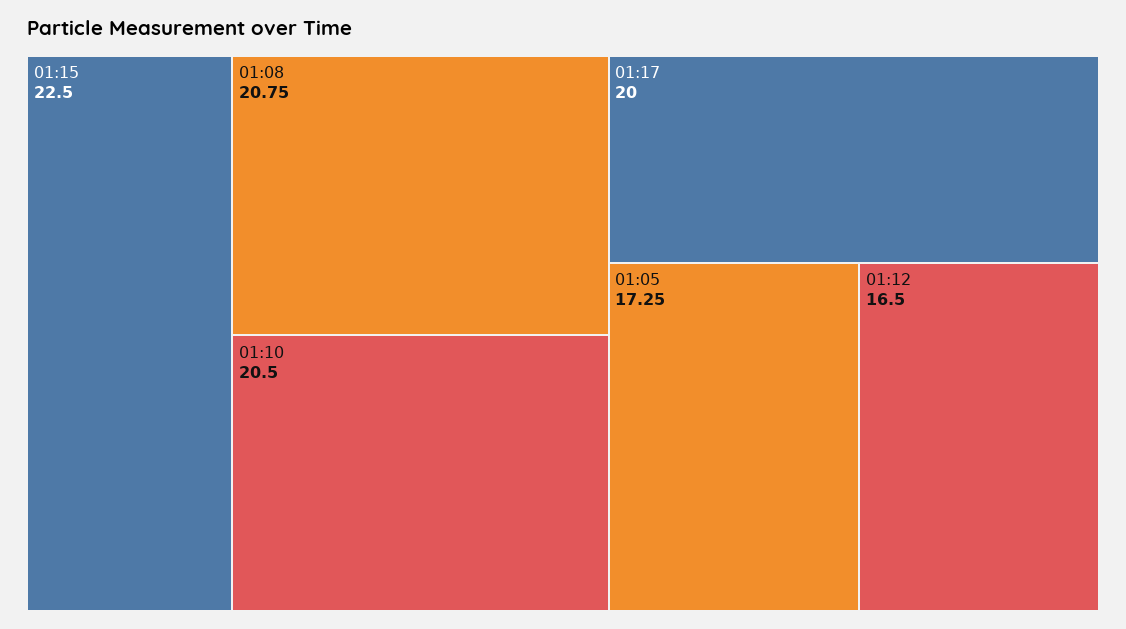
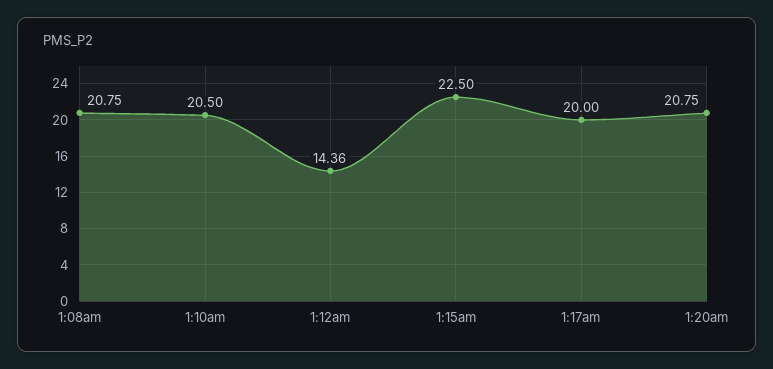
01:05: 17.25 -> none
01:12: 16.5 -> 14.36
1:20am: none -> 20.75

